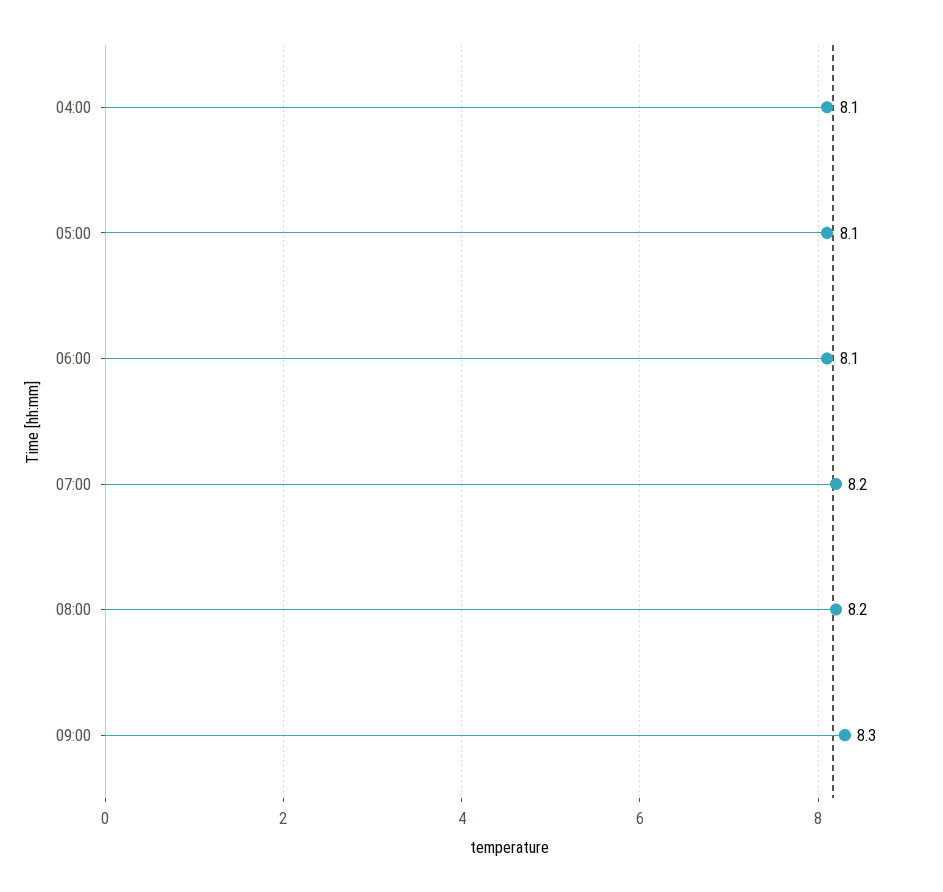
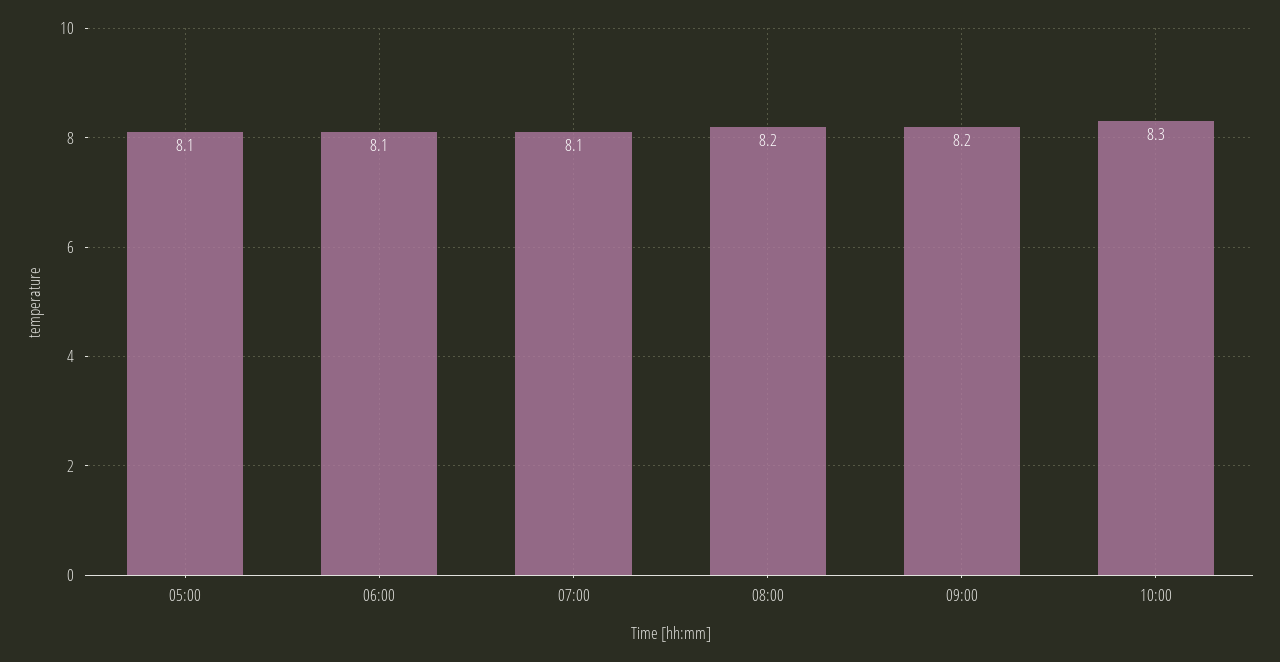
04:00: 8.1 -> none
07:00: 8.2 -> 8.1
09:00: 8.3 -> 8.2
10:00: none -> 8.3

